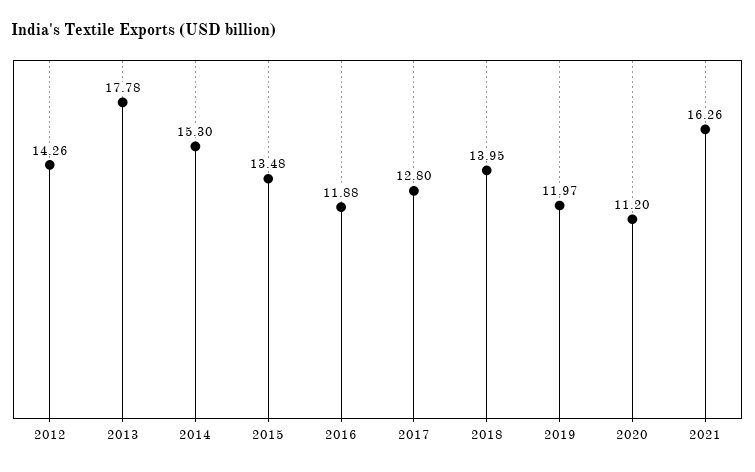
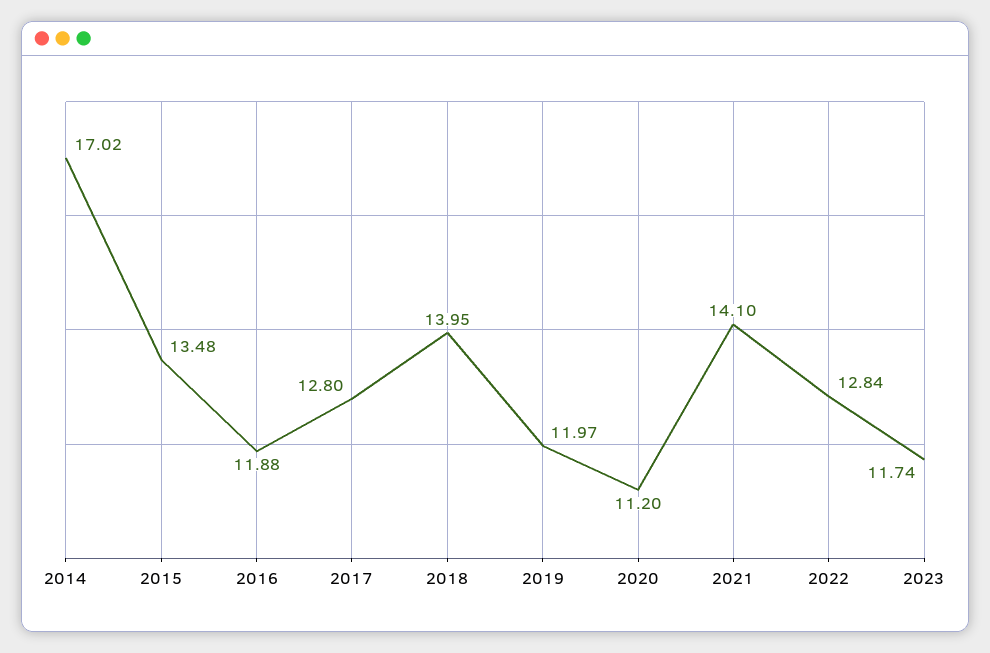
2012: 14.26 -> none
2013: 17.78 -> none
2014: 15.3 -> 17.02
2021: 16.26 -> 14.1
2022: none -> 12.84
2023: none -> 11.74

